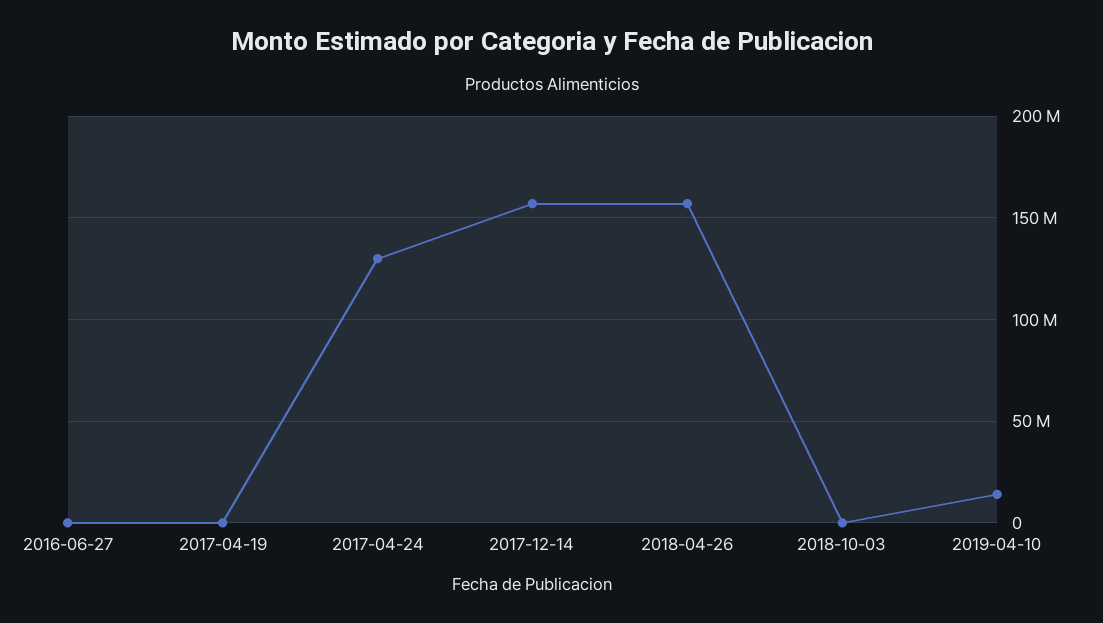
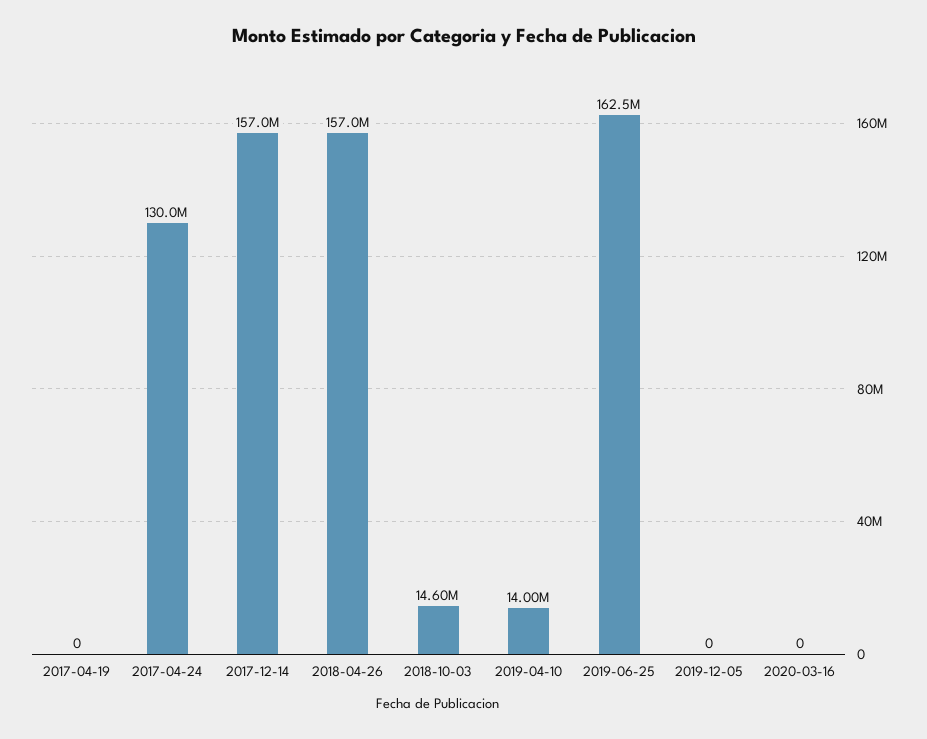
2016-06-27: 0 -> none
2018-10-03: 0 -> 14600000
2019-06-25: none -> 162500000
2019-12-05: none -> 0
2020-03-16: none -> 0

